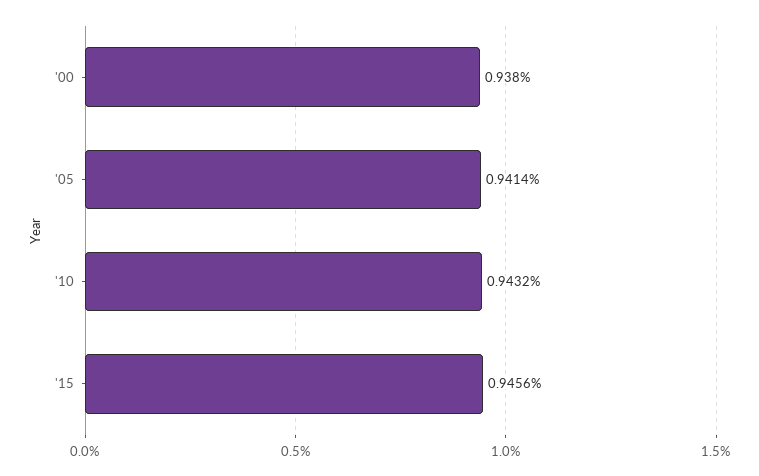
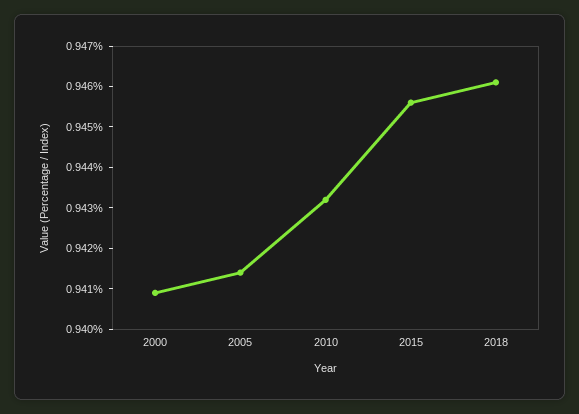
'00: 0.938 -> 0.941
2018: none -> 0.946

